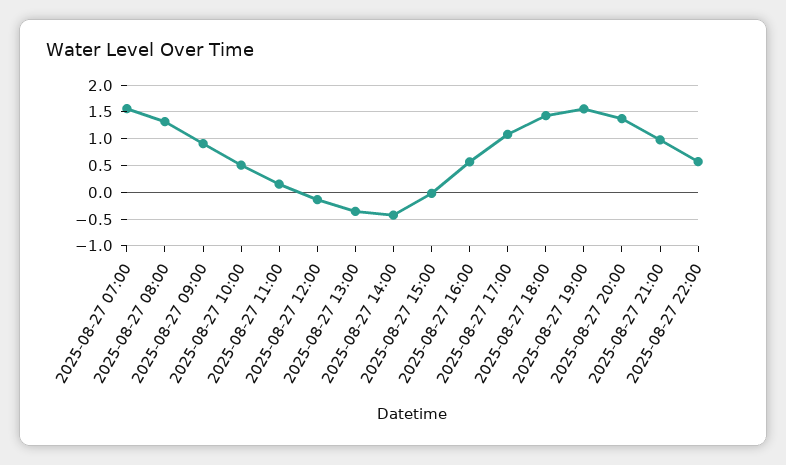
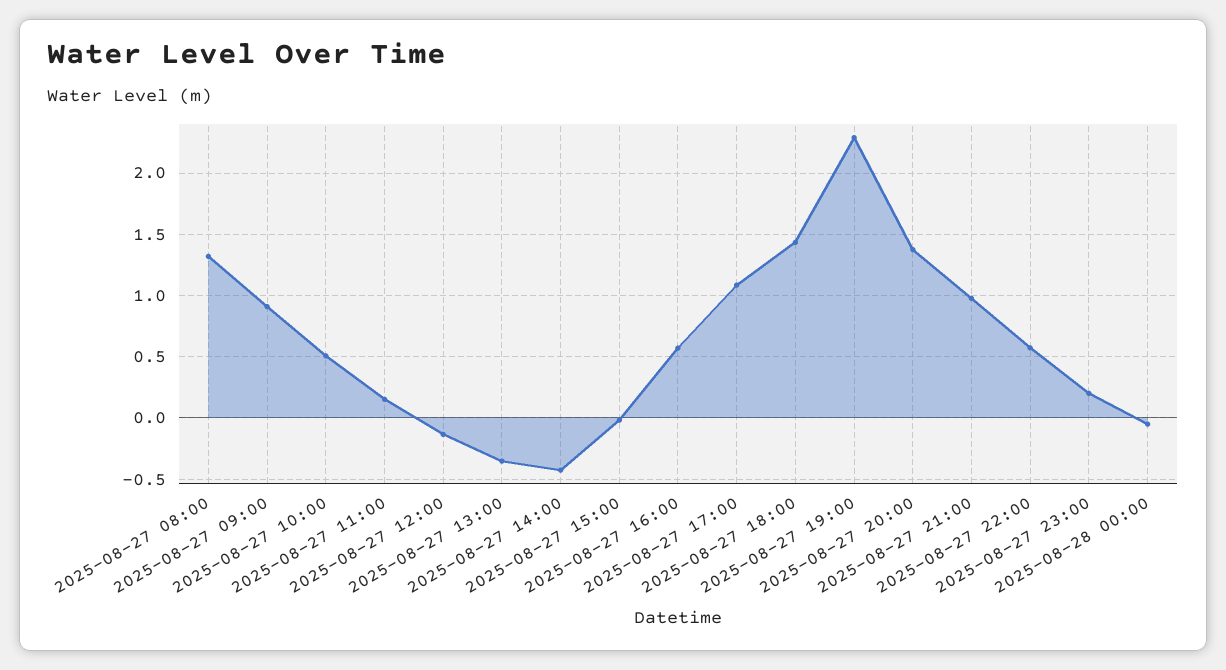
2025-08-27 07:00: 1.5 -> none
2025-08-27 19:00: 1.5 -> 2.3
2025-08-27 23:00: none -> 0.2
2025-08-28 00:00: none -> -0.05

